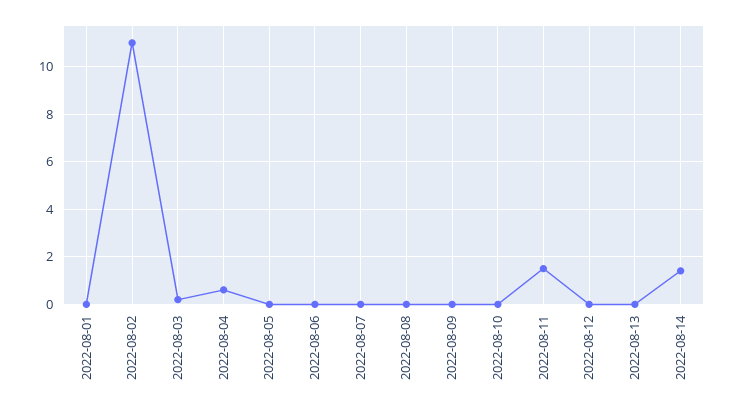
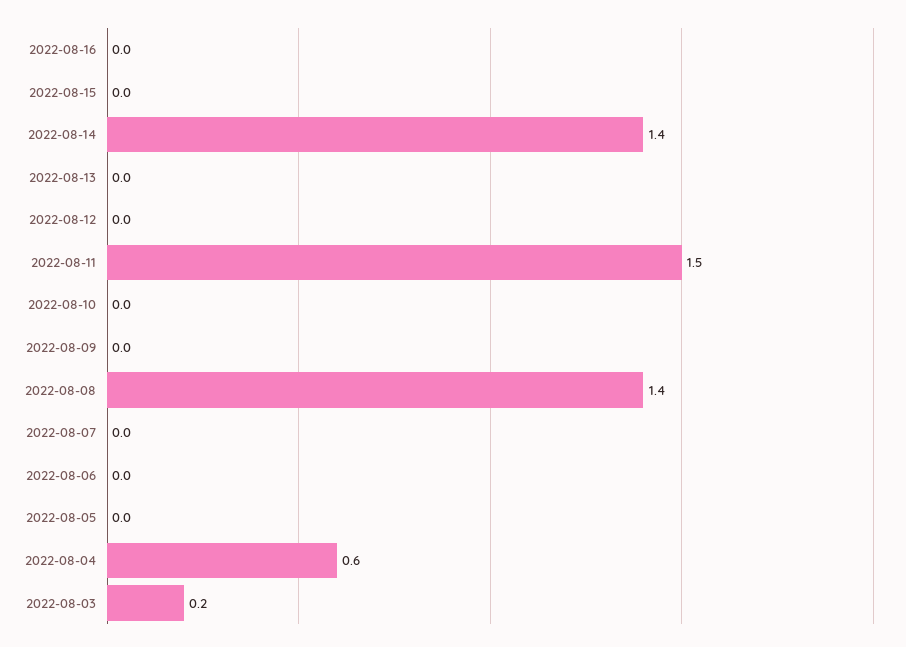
2022-08-01: 0 -> none
2022-08-02: 11 -> none
2022-08-08: 0 -> 1.4
2022-08-16: none -> 0
2022-08-15: none -> 0

